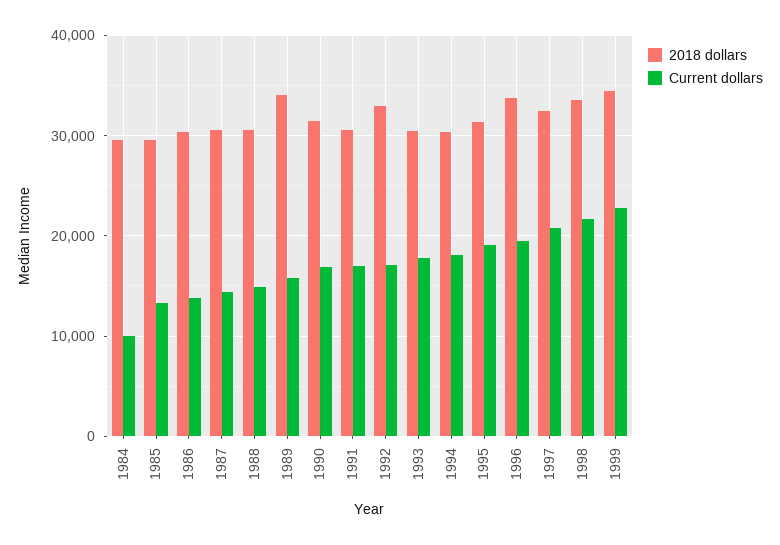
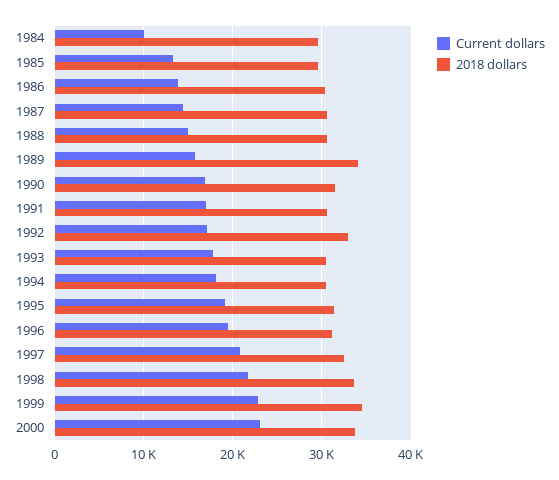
2018 dollars, 1996: 34000 -> 31000
Current dollars, 2000: none -> 23000
2018 dollars, 2000: none -> 34000

